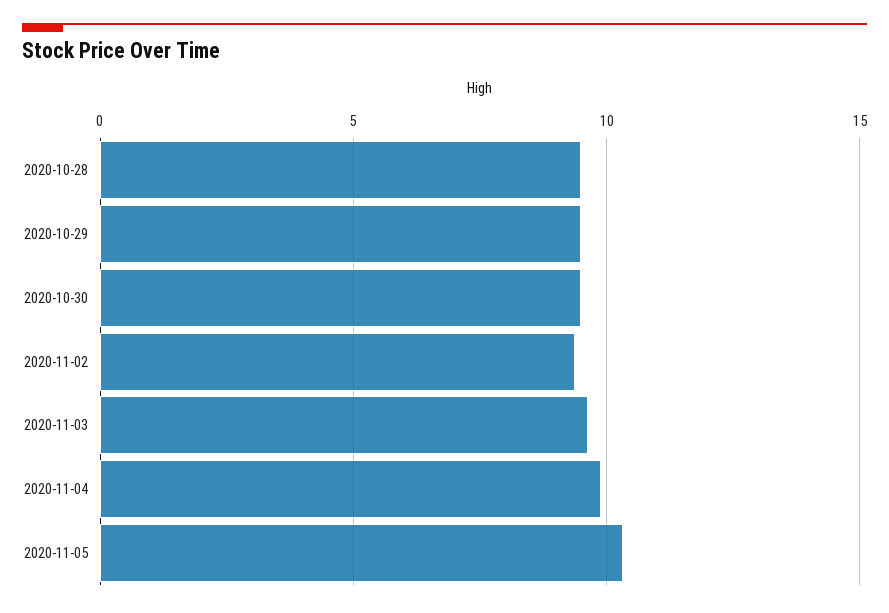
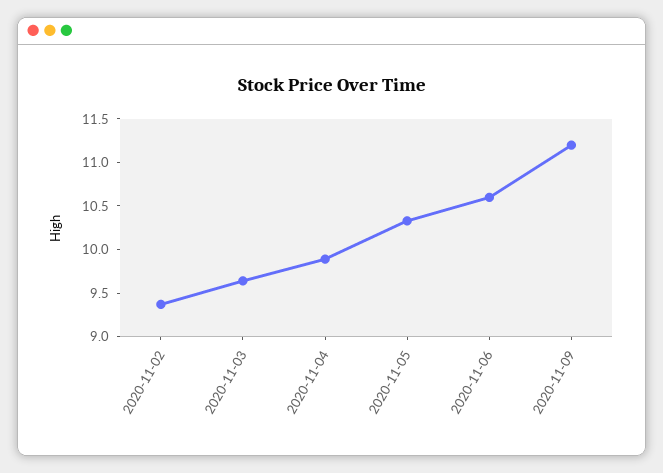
2020-10-28: 9.5 -> none
2020-10-29: 9.5 -> none
2020-10-30: 9.5 -> none
2020-11-06: none -> 10.6
2020-11-09: none -> 11.2

